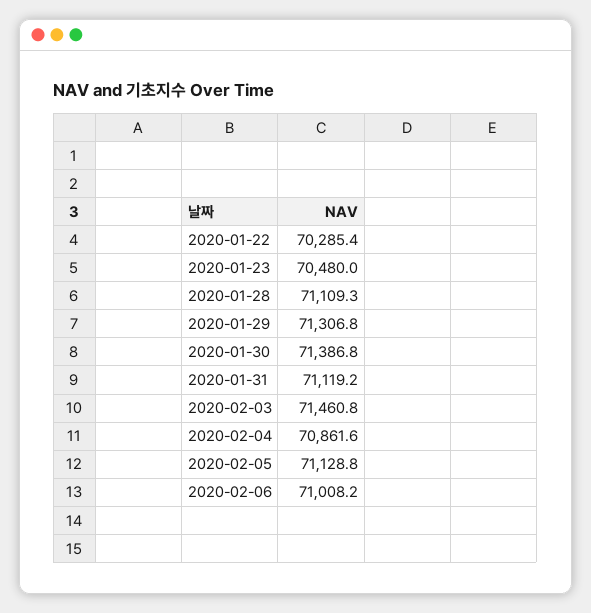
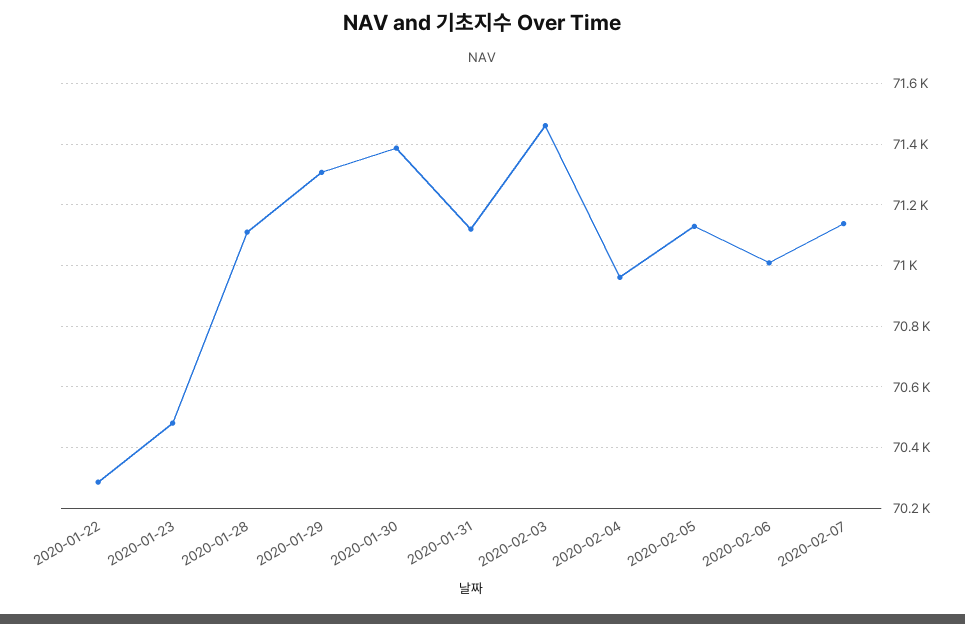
2020-02-04: 70861.6 -> 70960
2020-02-07: none -> 71140

